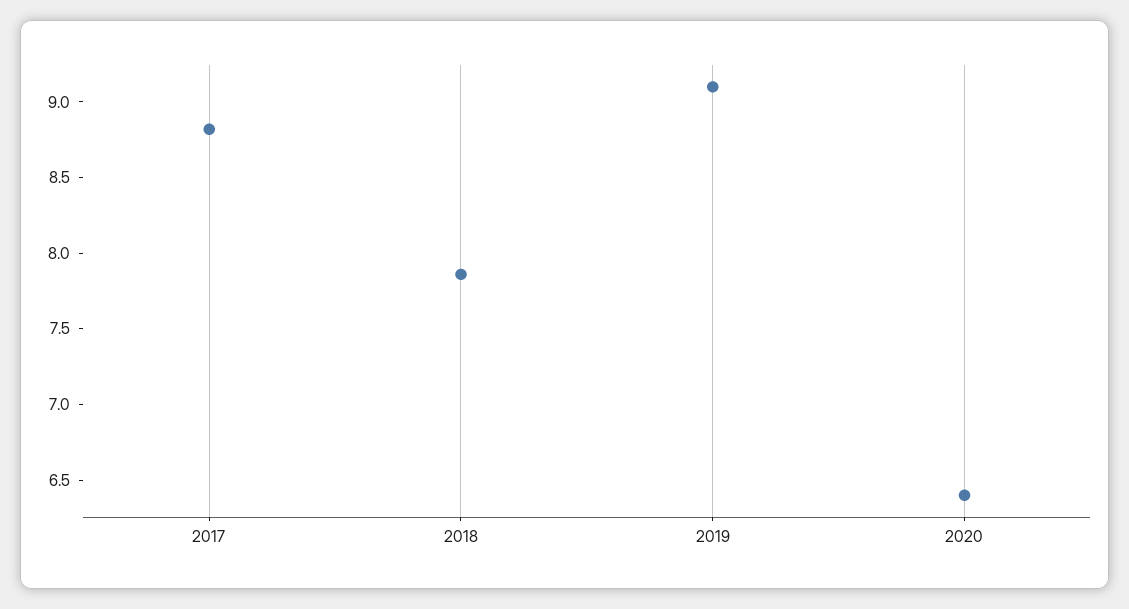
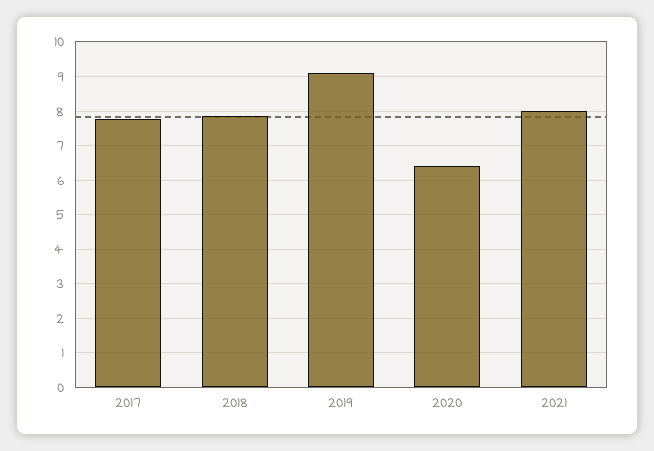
2017: 8.8 -> 7.8
2021: none -> 8

